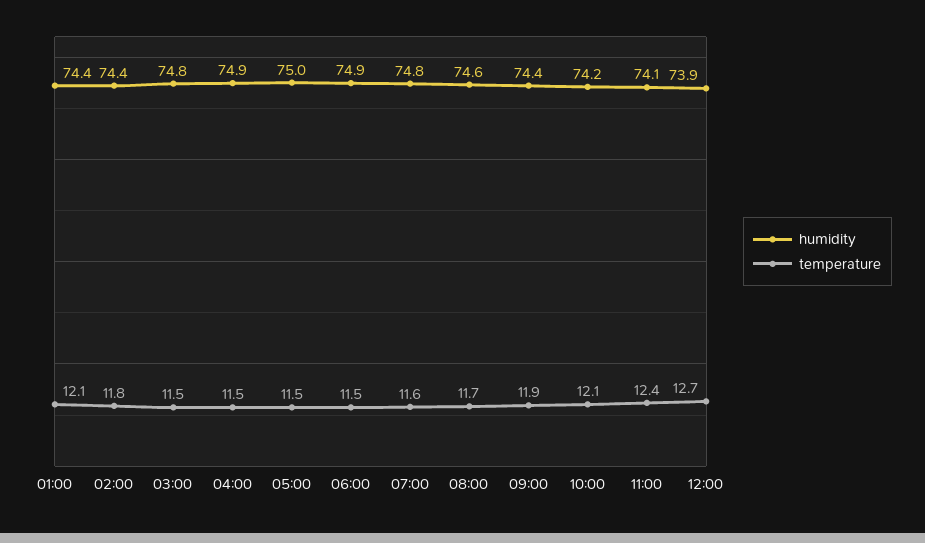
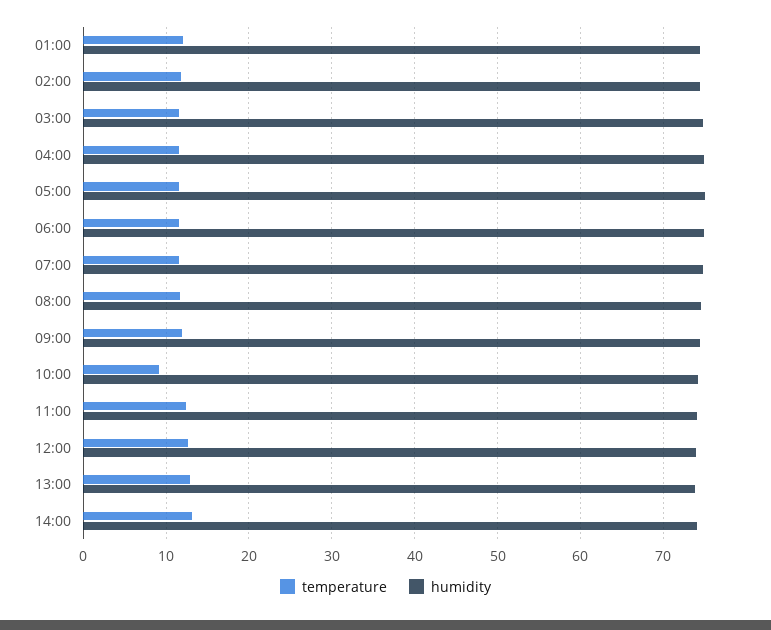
temperature, 10:00: 12.1 -> 9
temperature, 13:00: none -> 13
humidity, 13:00: none -> 74
temperature, 14:00: none -> 13
humidity, 14:00: none -> 74

